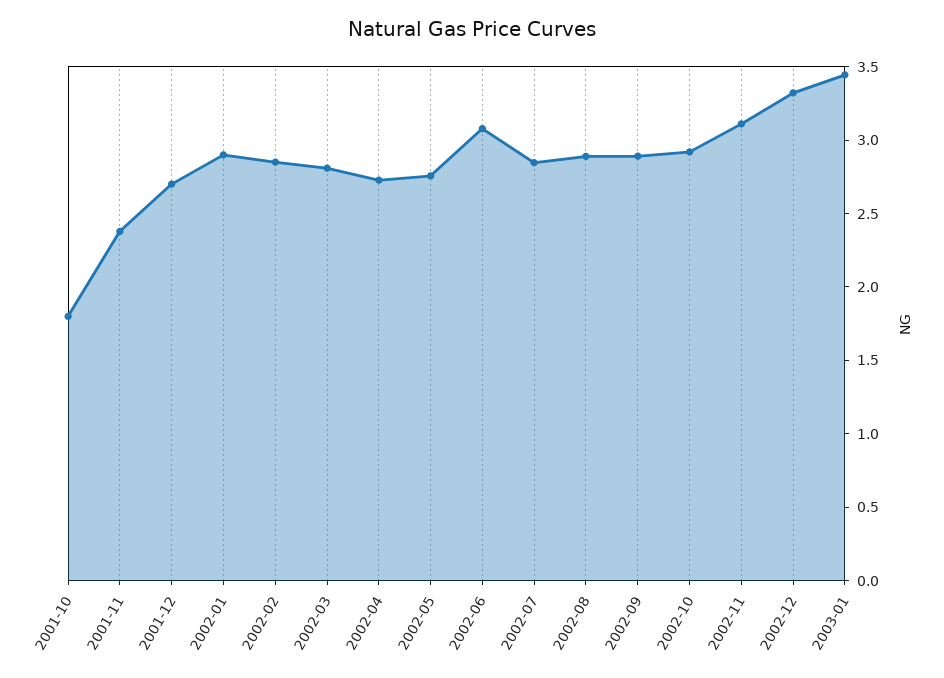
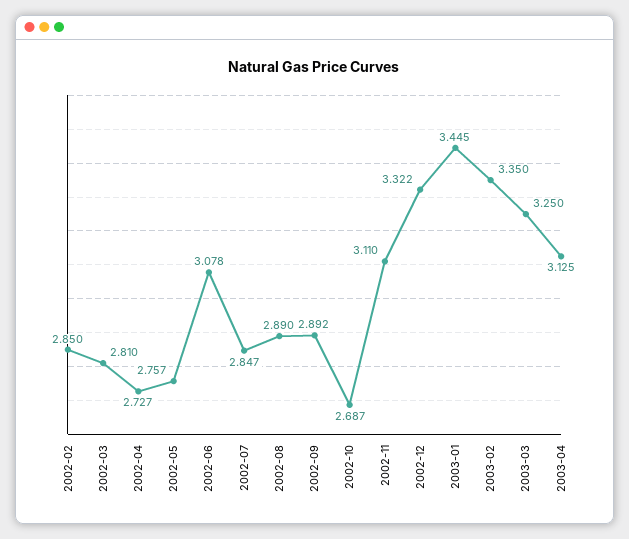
2001-10: 1.8 -> none
2001-11: 2.4 -> none
2001-12: 2.7 -> none
2002-01: 2.9 -> none
2002-10: 2.9 -> 2.687
2003-02: none -> 3.35
2003-03: none -> 3.25
2003-04: none -> 3.125

